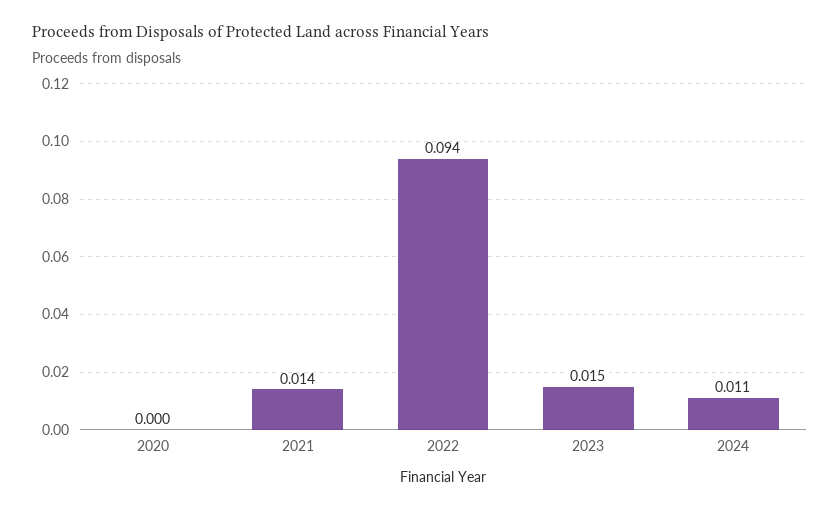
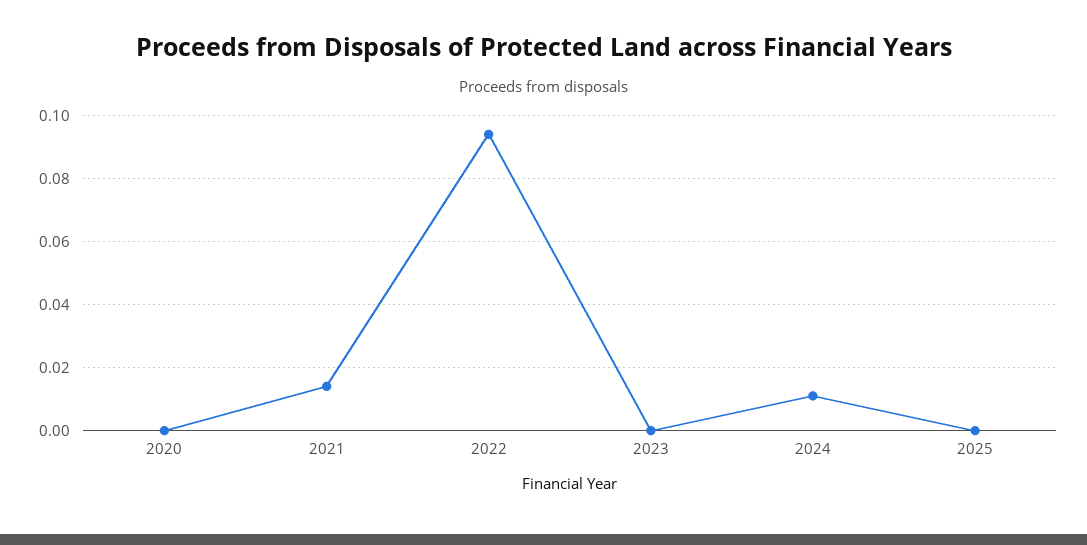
2023: 0.015 -> 0
2025: none -> 0

